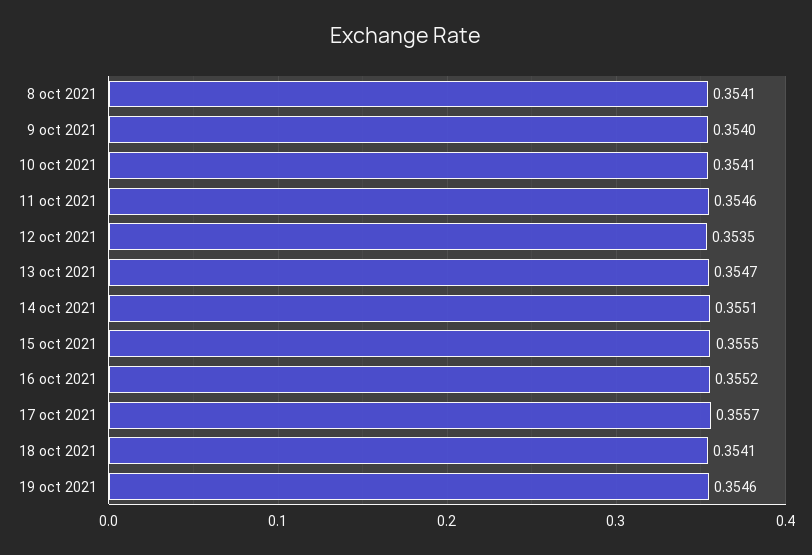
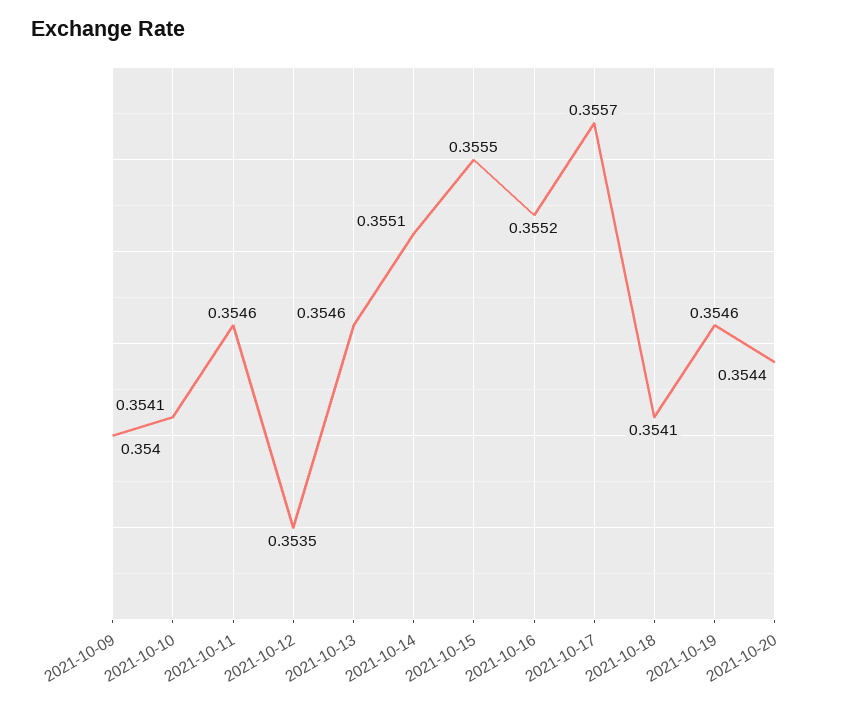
8 oct 2021: 0.3541 -> none
13 oct 2021: 0.3547 -> 0.3546
2021-10-20: none -> 0.3544

